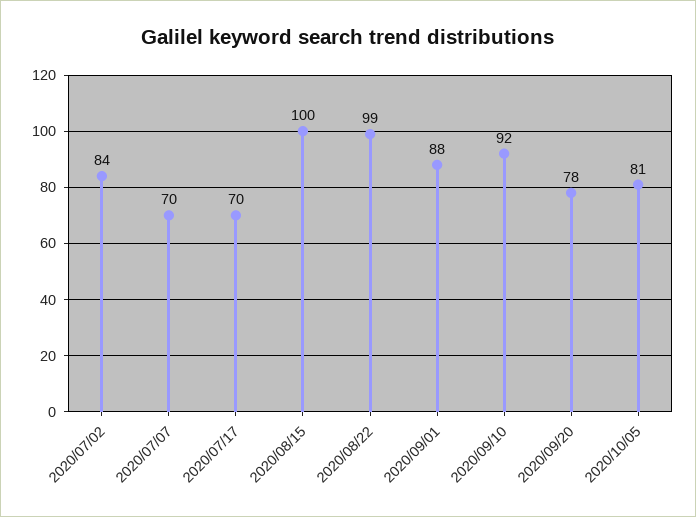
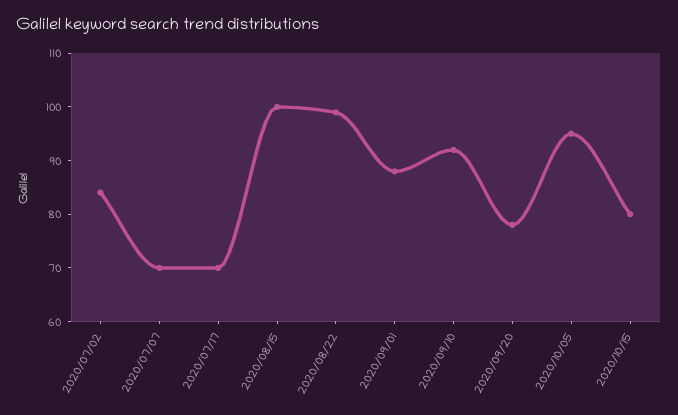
2020/10/05: 81 -> 95
2020/10/15: none -> 80

